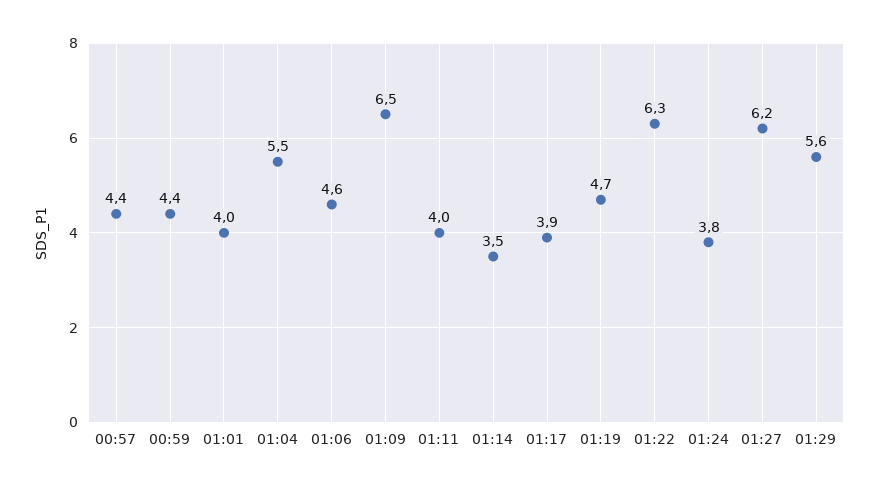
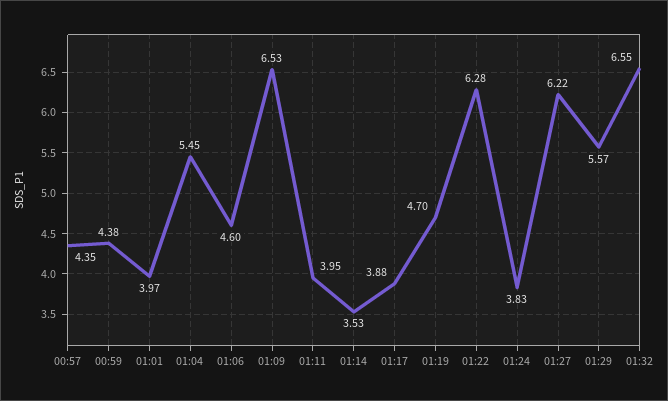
01:32: none -> 6.55

